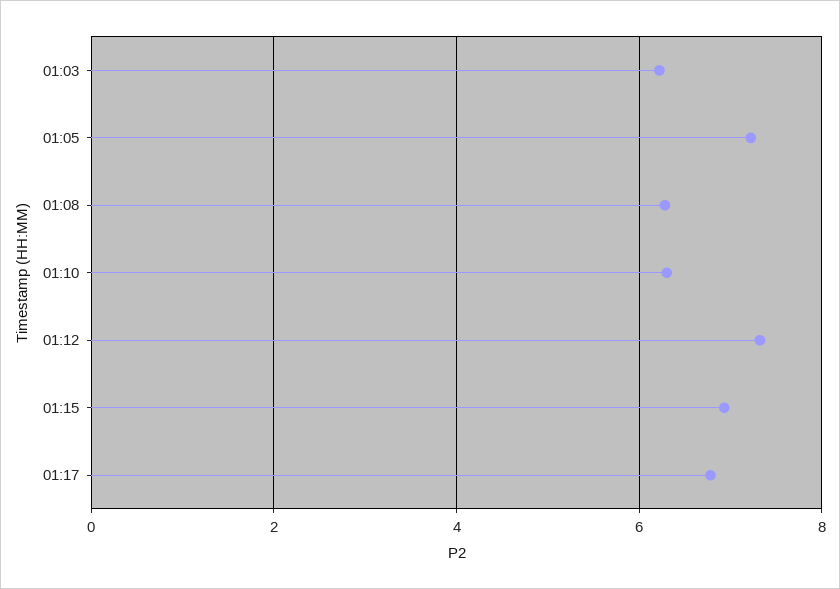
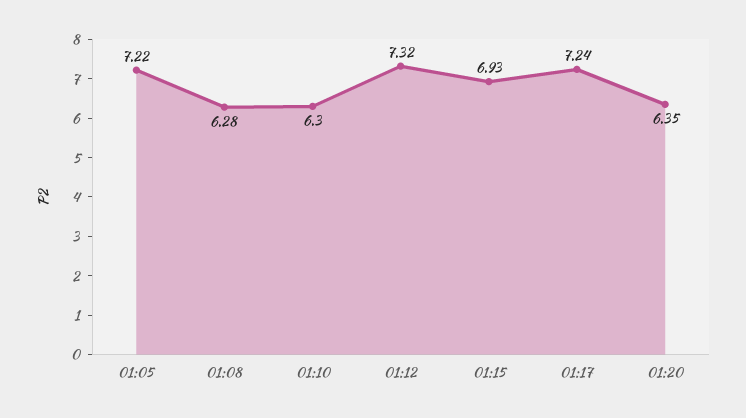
01:03: 6.2 -> none
01:17: 6.8 -> 7.24
01:20: none -> 6.35

